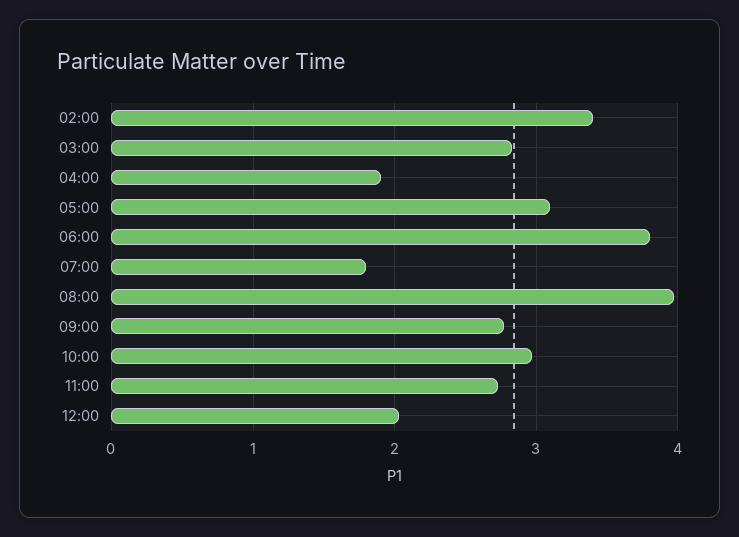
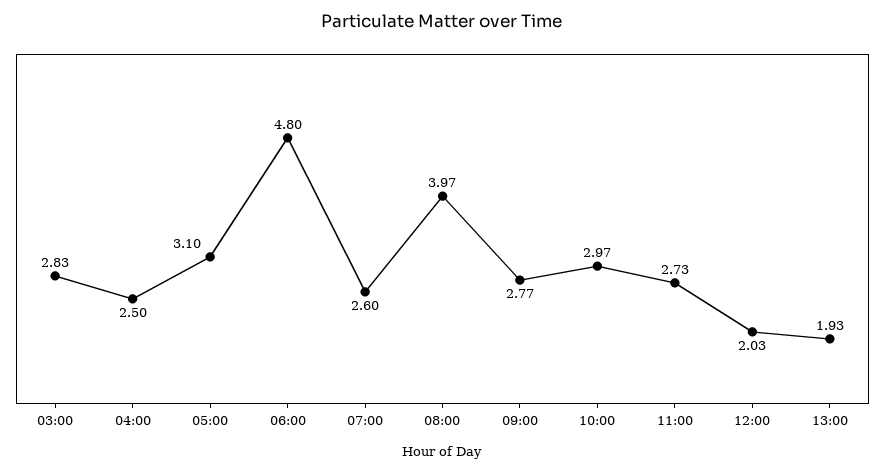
02:00: 3.4 -> none
04:00: 1.9 -> 2.5
06:00: 3.8 -> 4.8
07:00: 1.8 -> 2.6
13:00: none -> 1.93

